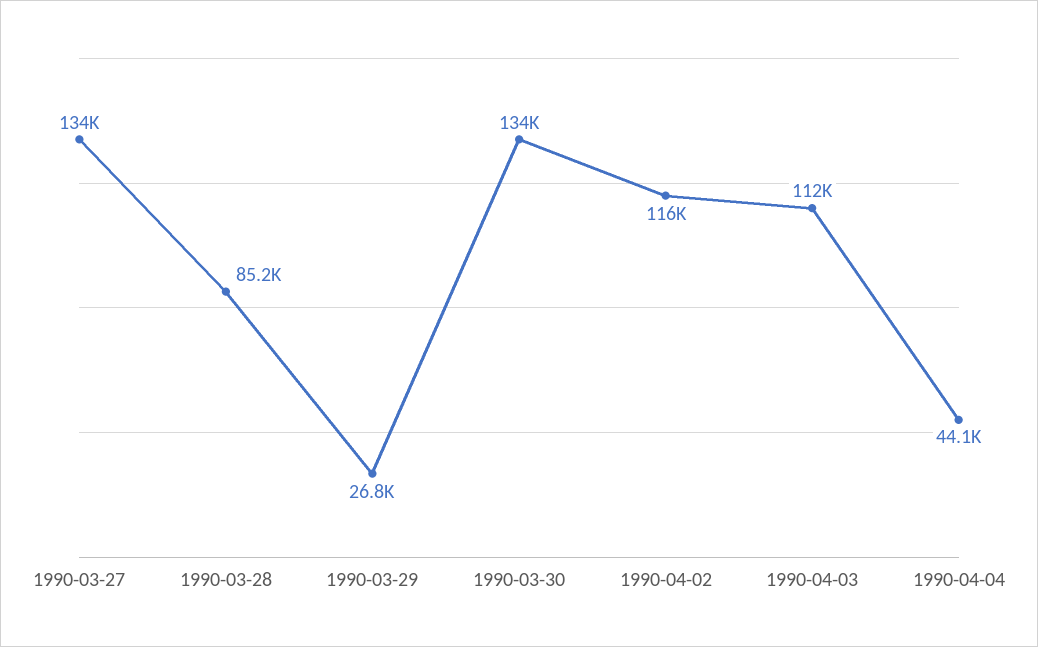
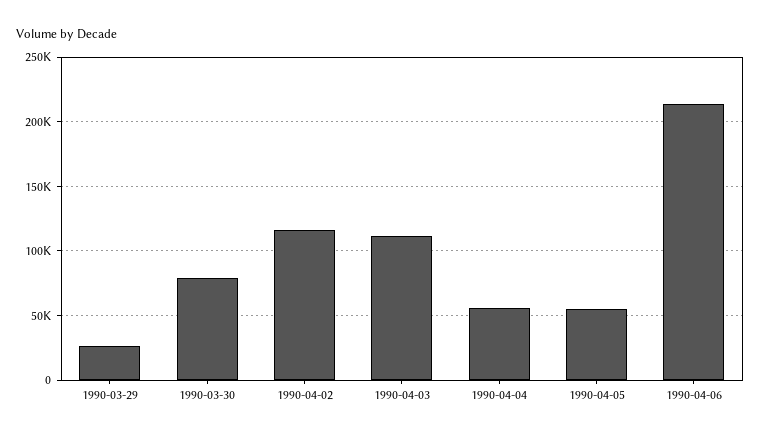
1990-03-27: 134000 -> none
1990-03-28: 85200 -> none
1990-03-30: 134000 -> 80000
1990-04-04: 44100 -> 55000
1990-04-05: none -> 55000
1990-04-06: none -> 215000

